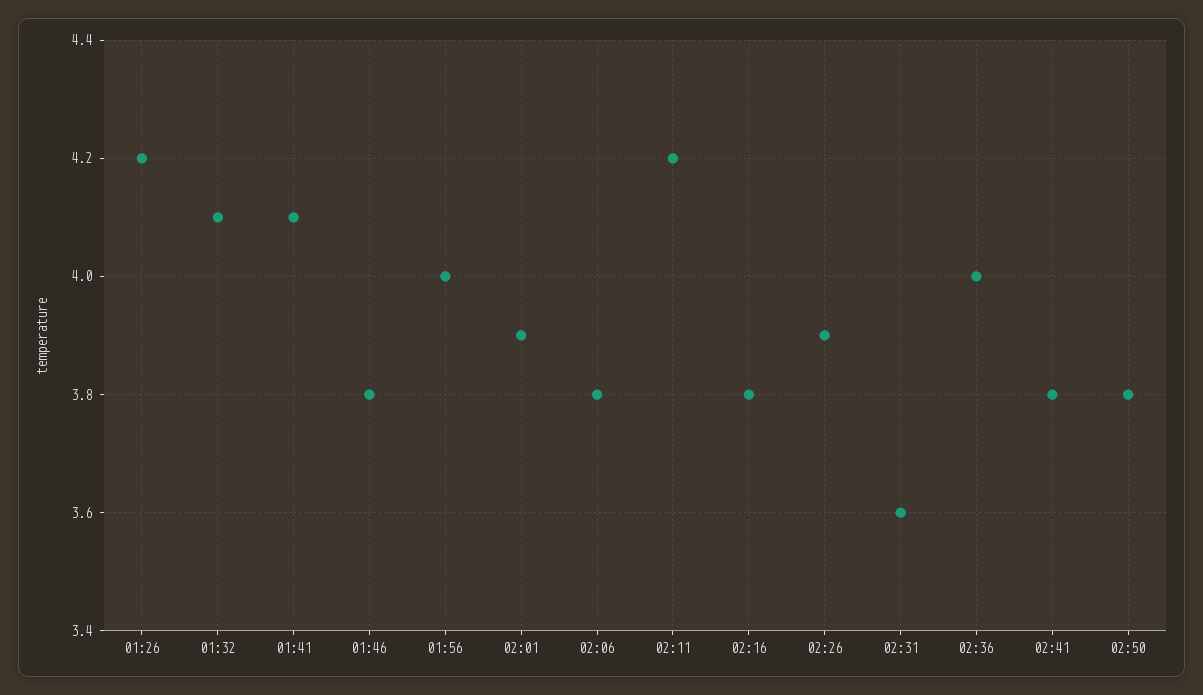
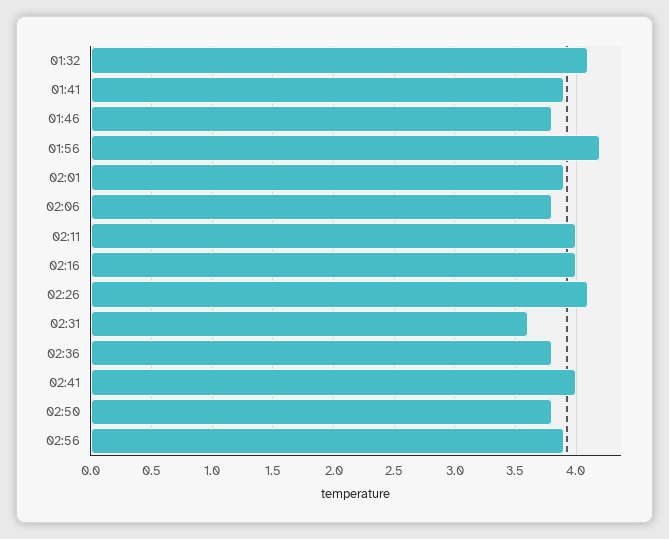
01:26: 4.2 -> none
01:41: 4.1 -> 3.9
01:56: 4 -> 4.2
02:11: 4.2 -> 4
02:16: 3.8 -> 4
02:26: 3.9 -> 4.1
02:36: 4 -> 3.8
02:41: 3.8 -> 4
02:56: none -> 3.9

